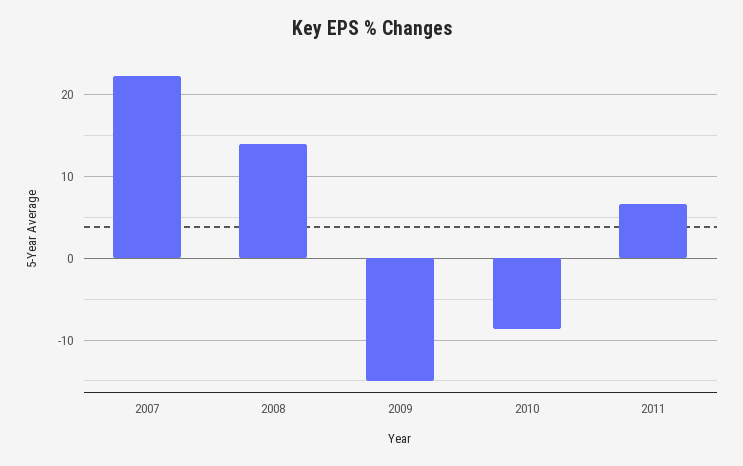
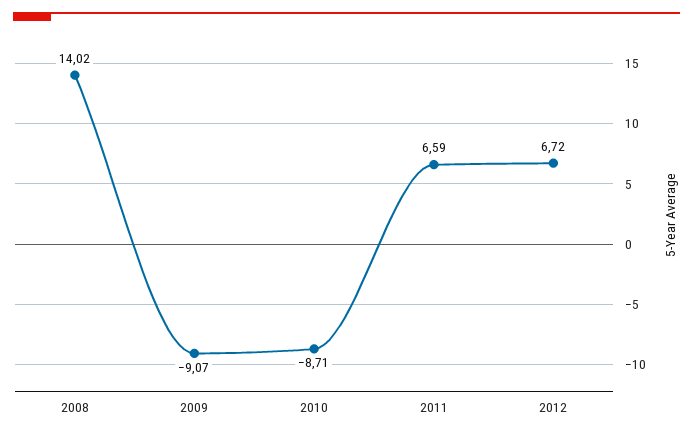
2007: 22 -> none
2009: -15 -> -9.07
2012: none -> 6.72

